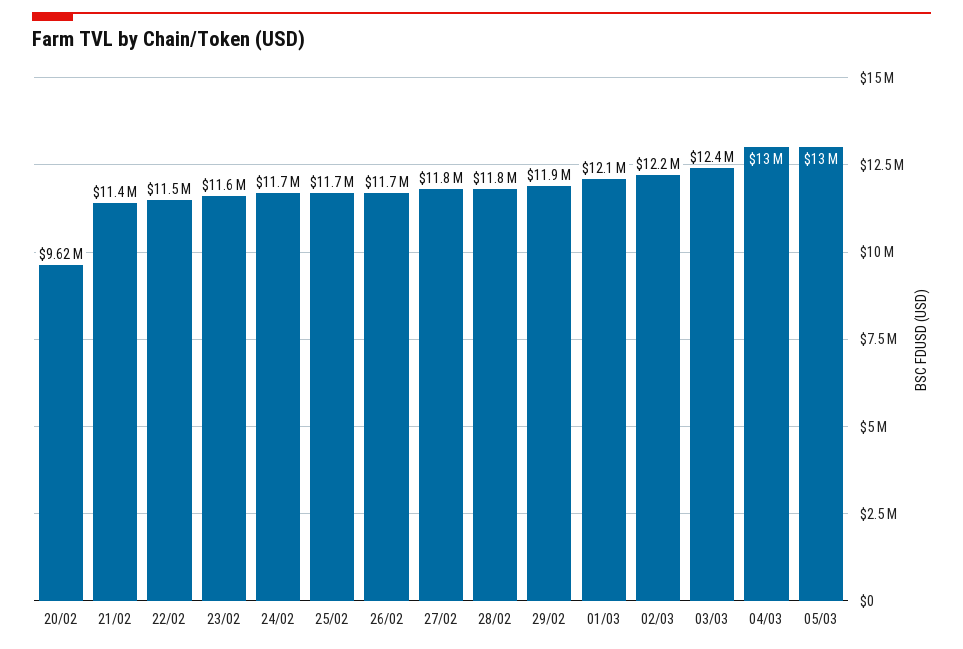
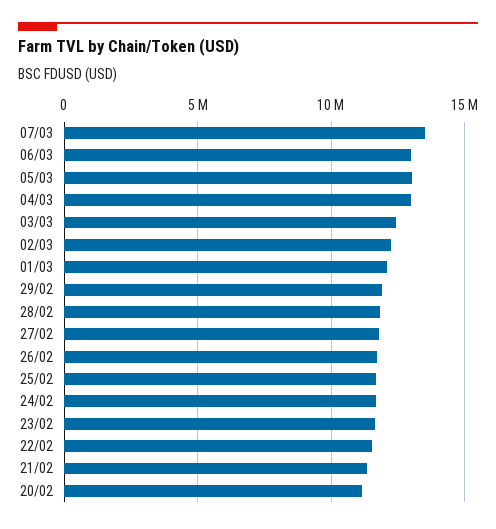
20/02: 9620000 -> 11000000
07/03: none -> 13500000
06/03: none -> 13000000

